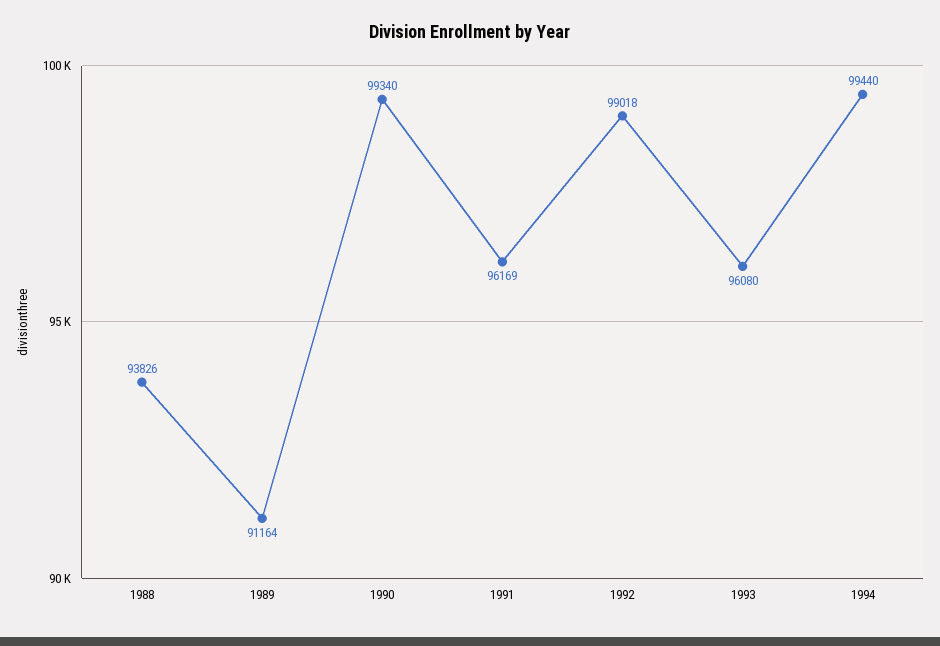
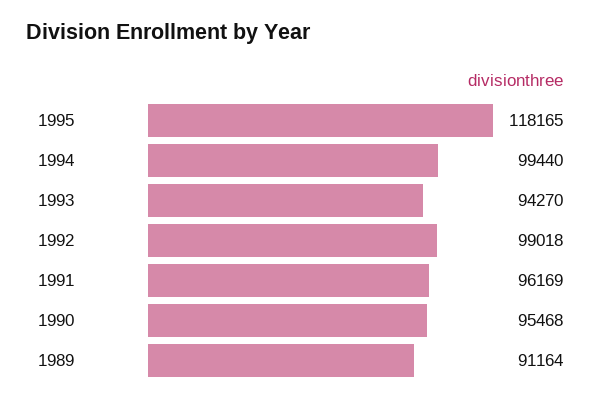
1988: 93826 -> none
1990: 99340 -> 95468
1993: 96080 -> 94270
1995: none -> 118165

